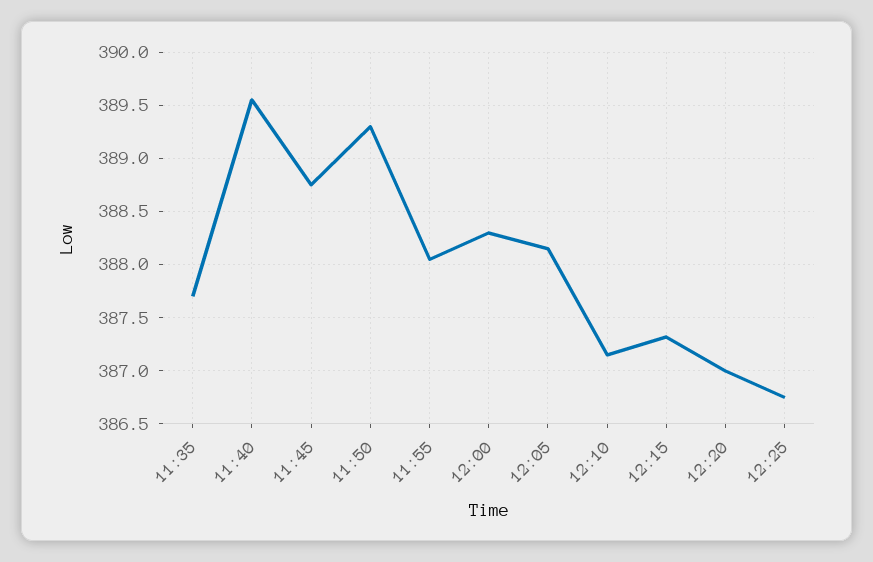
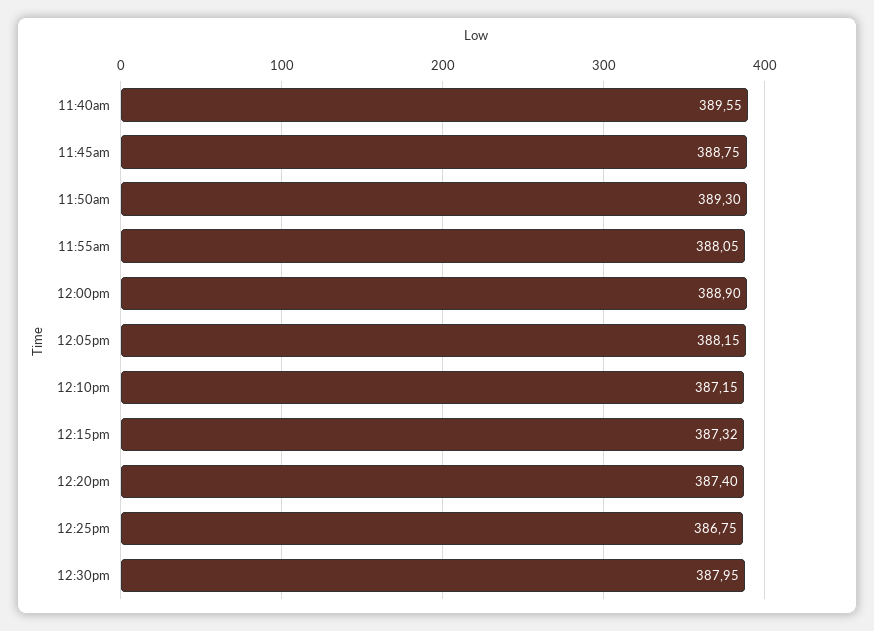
11:35: 387.7 -> none
12:00: 388.3 -> 388.9
12:20: 387 -> 387.4
12:30pm: none -> 387.95

